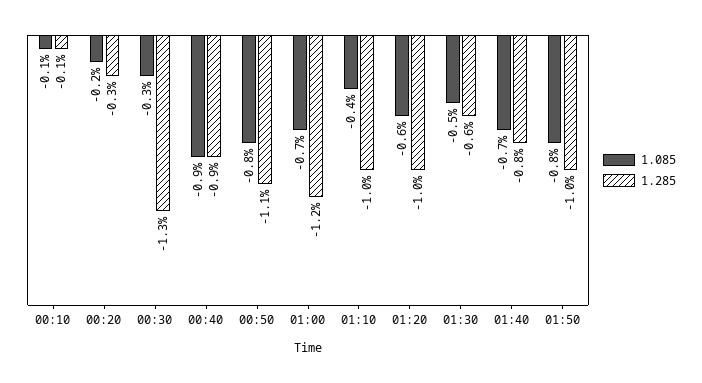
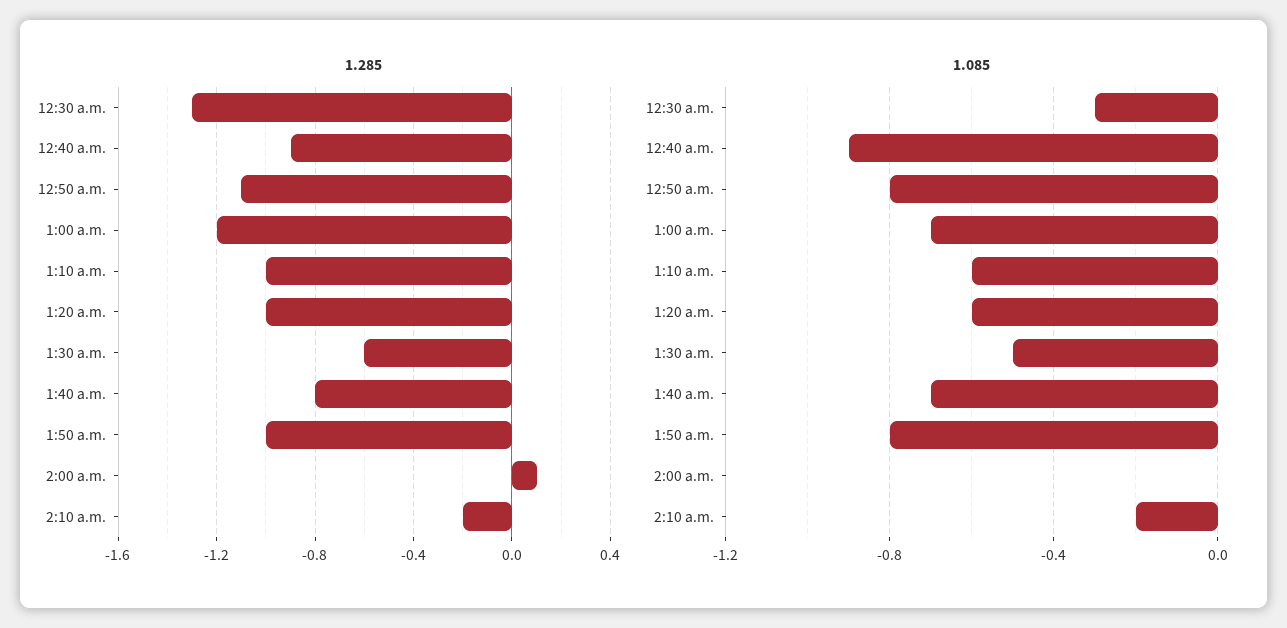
1.085, 00:10: -0.1 -> none
1.285, 00:10: -0.1 -> none
1.085, 00:20: -0.2 -> none
1.285, 00:20: -0.3 -> none
1.085, 01:10: -0.4 -> -0.6
1.285, 2:00 a.m.: none -> 0.1
1.285, 2:10 a.m.: none -> -0.2
1.085, 2:00 a.m.: none -> 0
1.085, 2:10 a.m.: none -> -0.2

